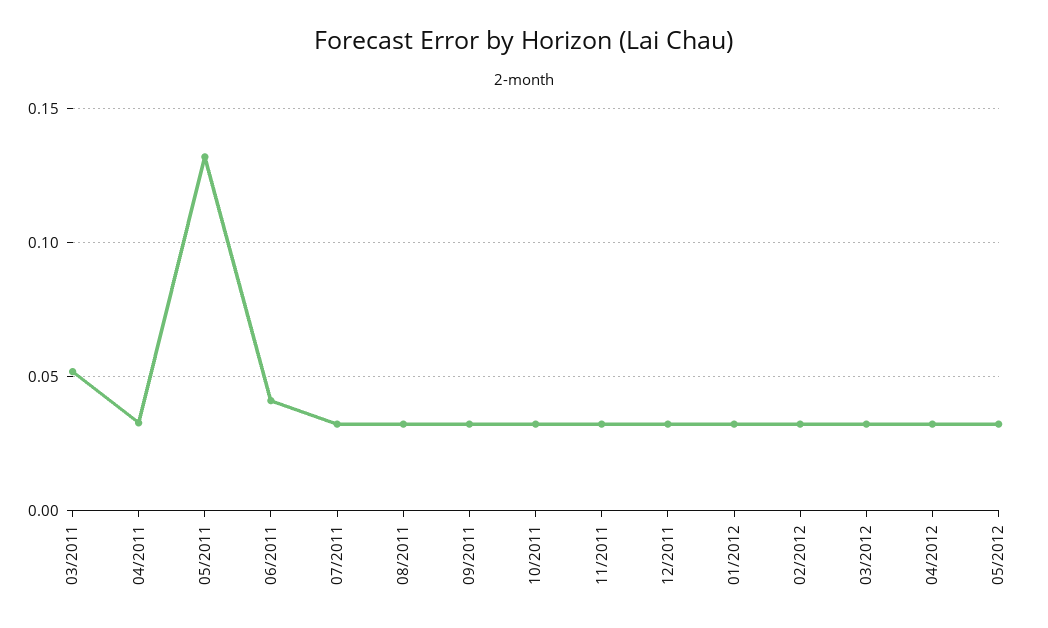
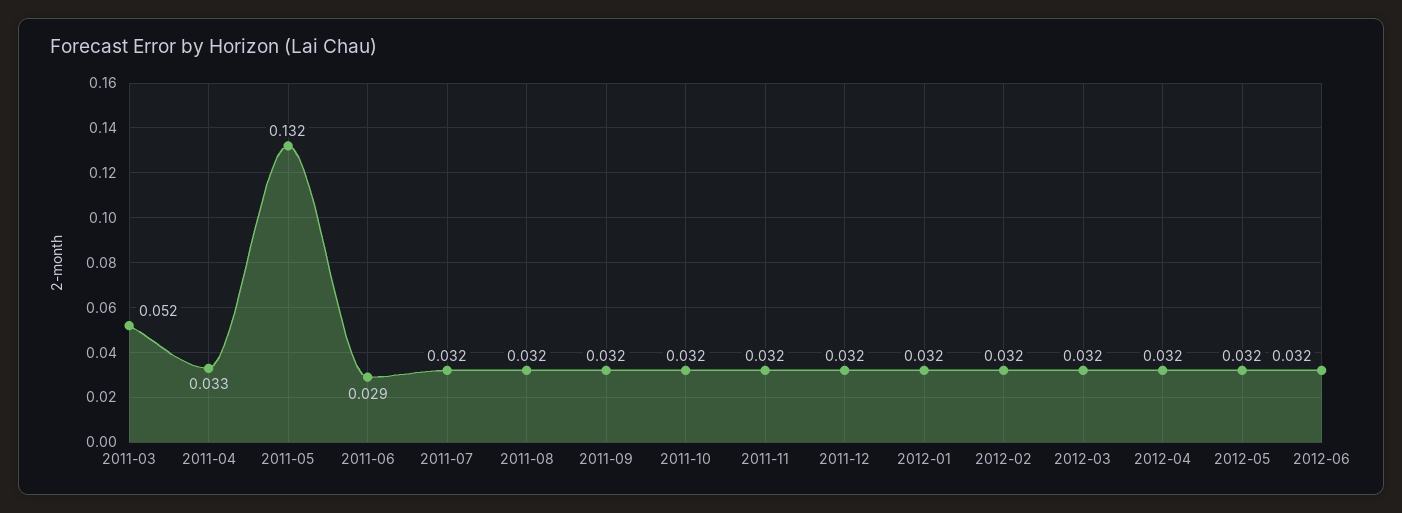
06/2011: 0.04 -> 0.029
2012-06: none -> 0.032

